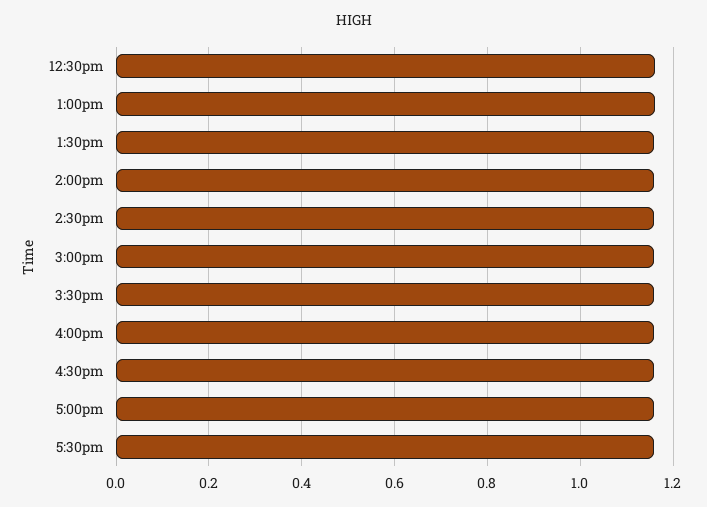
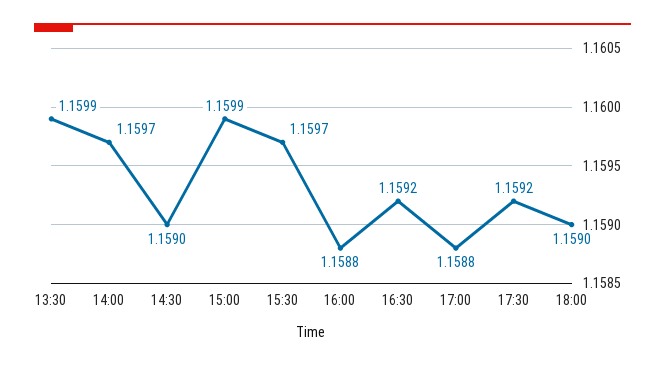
12:30pm: 1.16 -> none
1:00pm: 1.16 -> none
18:00: none -> 1.159

